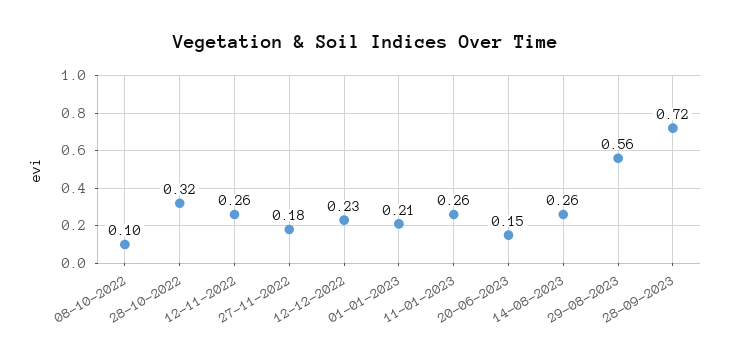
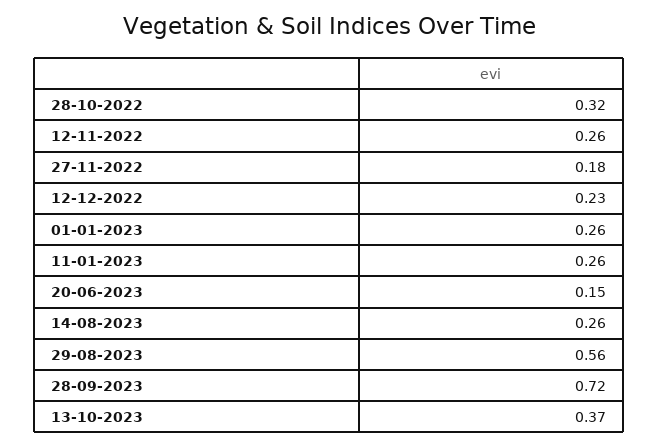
08-10-2022: 0.1 -> none
01-01-2023: 0.21 -> 0.26
13-10-2023: none -> 0.37

